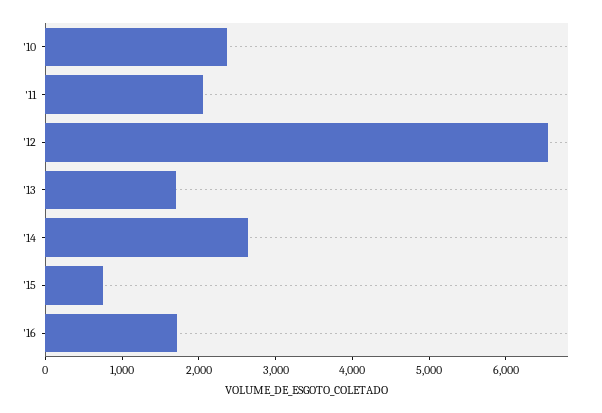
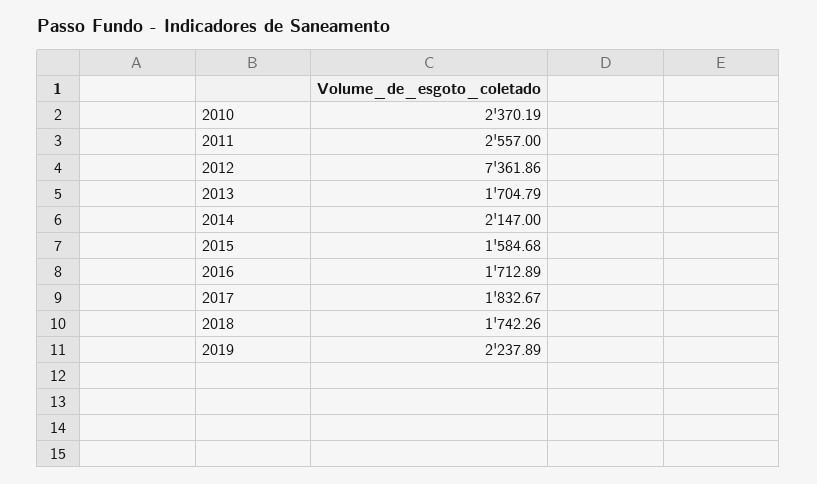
'11: 2000 -> 2557
'12: 6600 -> 7361.86
'14: 2600 -> 2147
'15: 800 -> 1584.68
2017: none -> 1832.67
2018: none -> 1742.26
2019: none -> 2237.89

